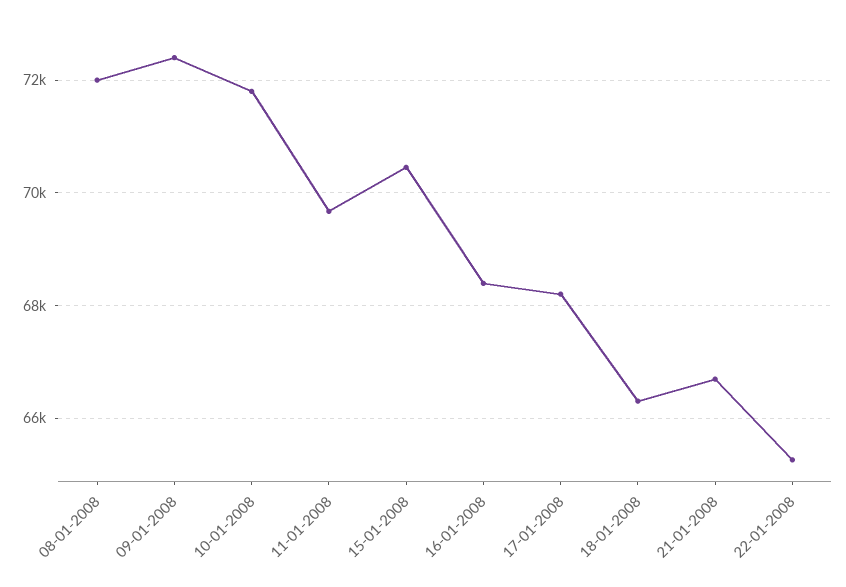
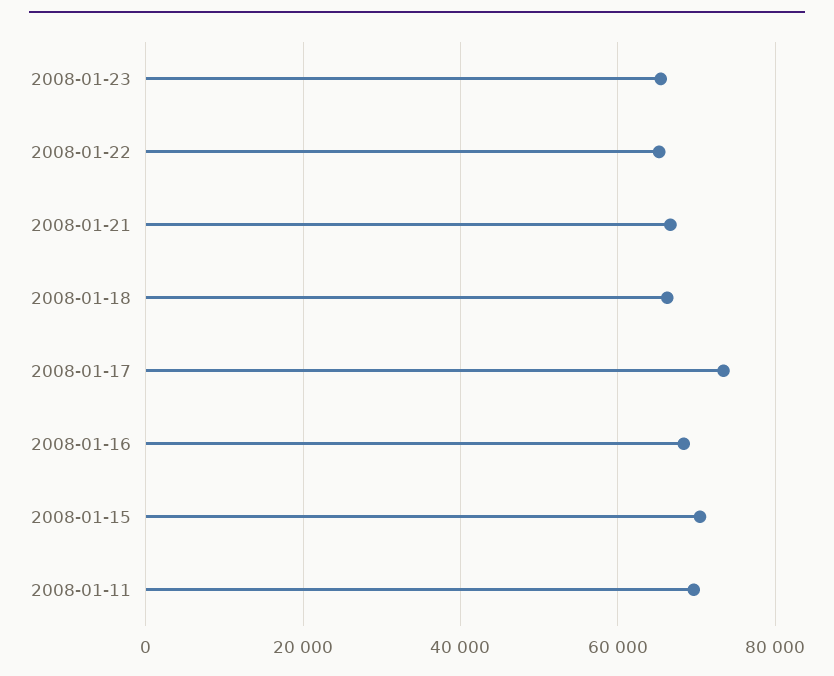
08-01-2008: 72000 -> none
09-01-2008: 72400 -> none
10-01-2008: 71800 -> none
17-01-2008: 68200 -> 74000
2008-01-23: none -> 66000

